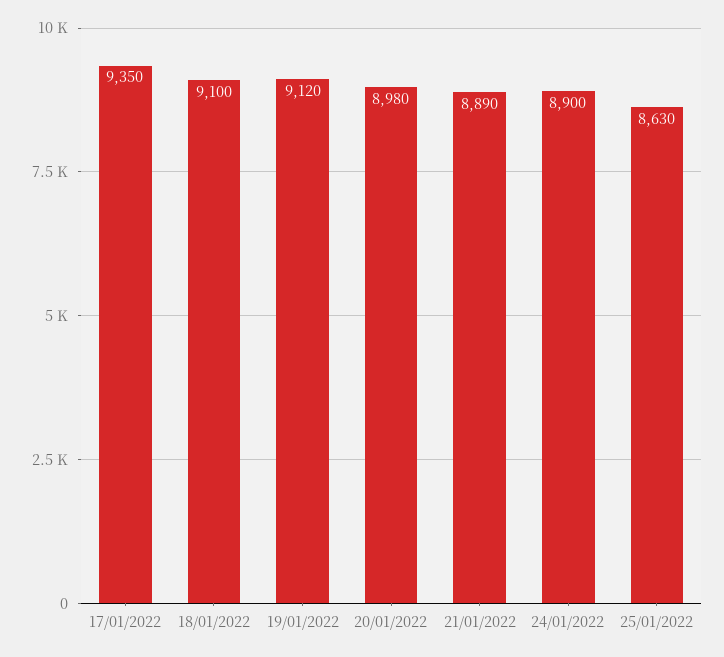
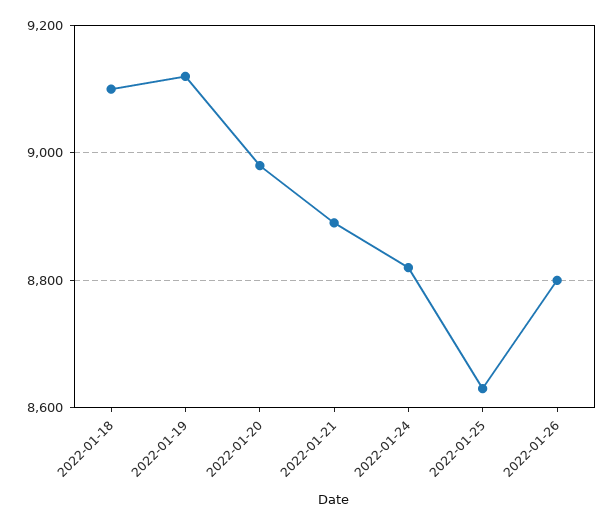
17/01/2022: 9350 -> none
24/01/2022: 8900 -> 8820
2022-01-26: none -> 8800

